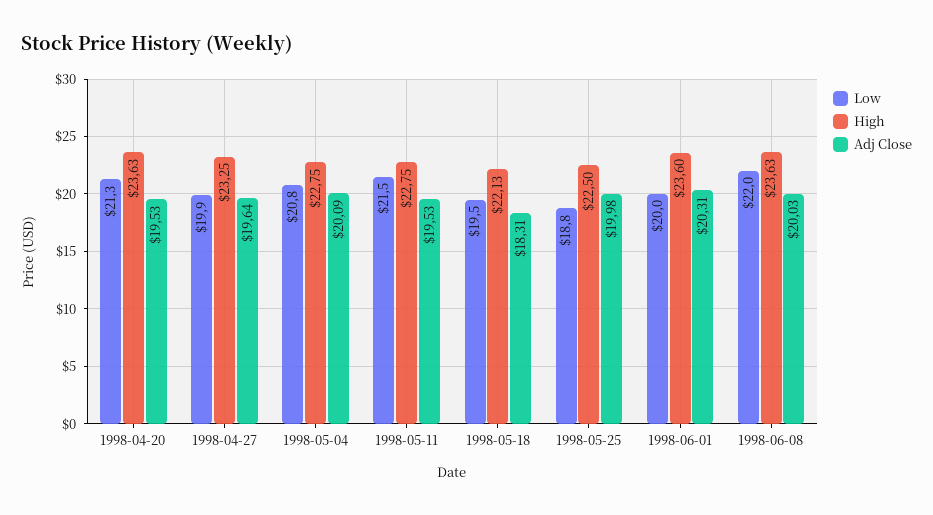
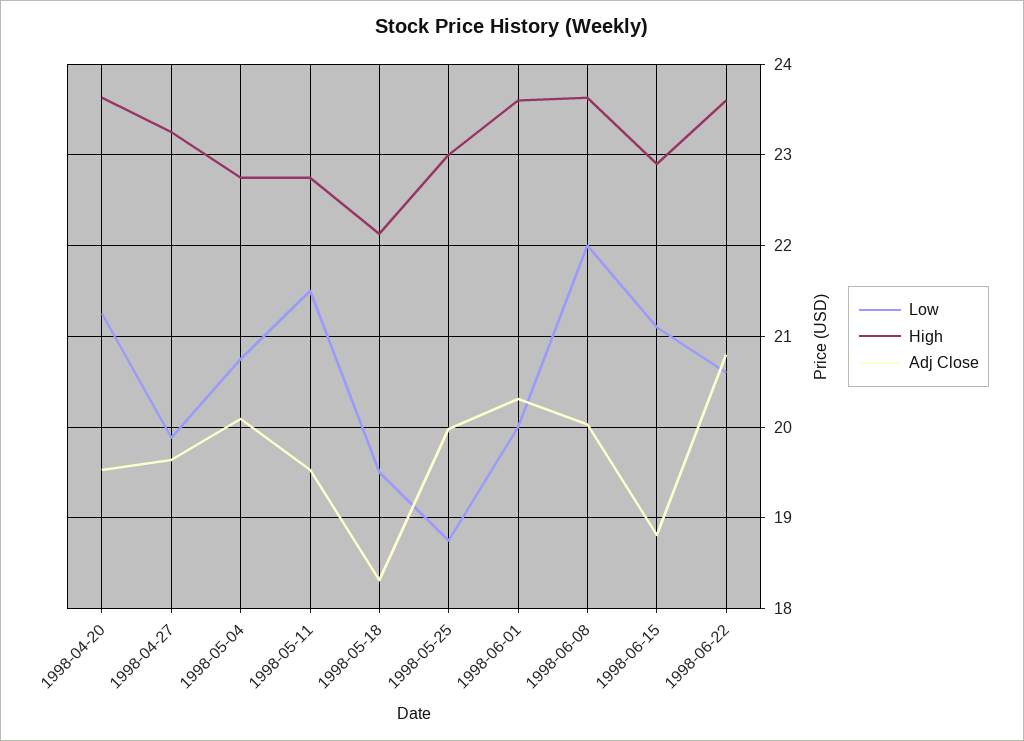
High, 1998-05-25: 22.5 -> 23
Low, 1998-06-15: none -> 21.1
High, 1998-06-15: none -> 22.9
Adj Close, 1998-06-15: none -> 18.8
Low, 1998-06-22: none -> 20.6
High, 1998-06-22: none -> 23.6
Adj Close, 1998-06-22: none -> 20.8

